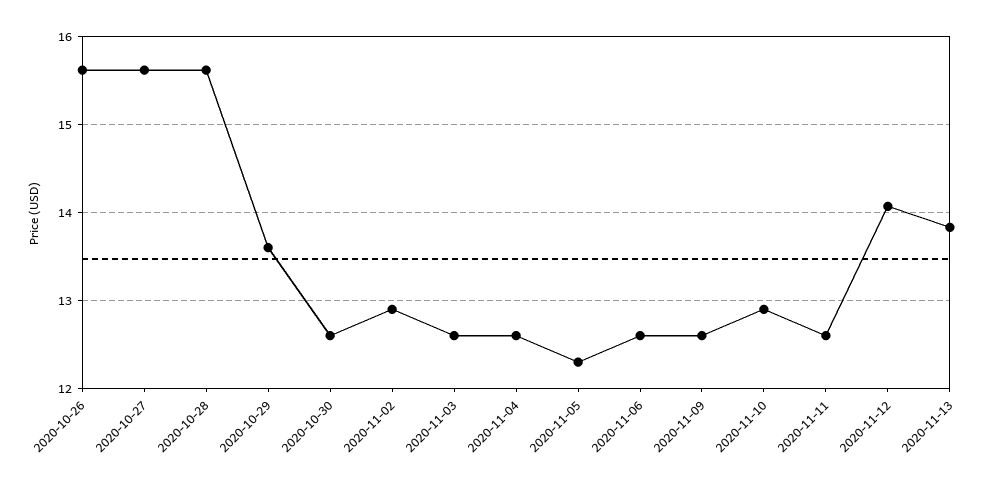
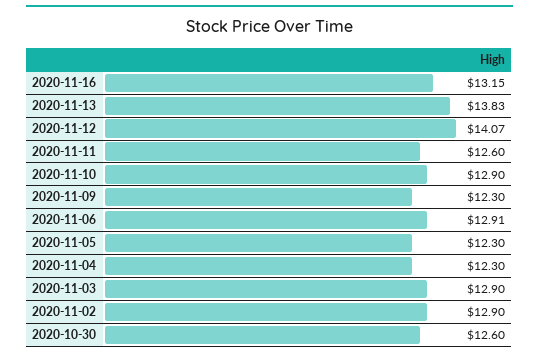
2020-10-26: 15.6 -> none
2020-10-27: 15.6 -> none
2020-10-28: 15.6 -> none
2020-10-29: 13.6 -> none
2020-11-03: 12.6 -> 12.9
2020-11-04: 12.6 -> 12.3
2020-11-06: 12.6 -> 12.91
2020-11-09: 12.6 -> 12.3
2020-11-16: none -> 13.15

